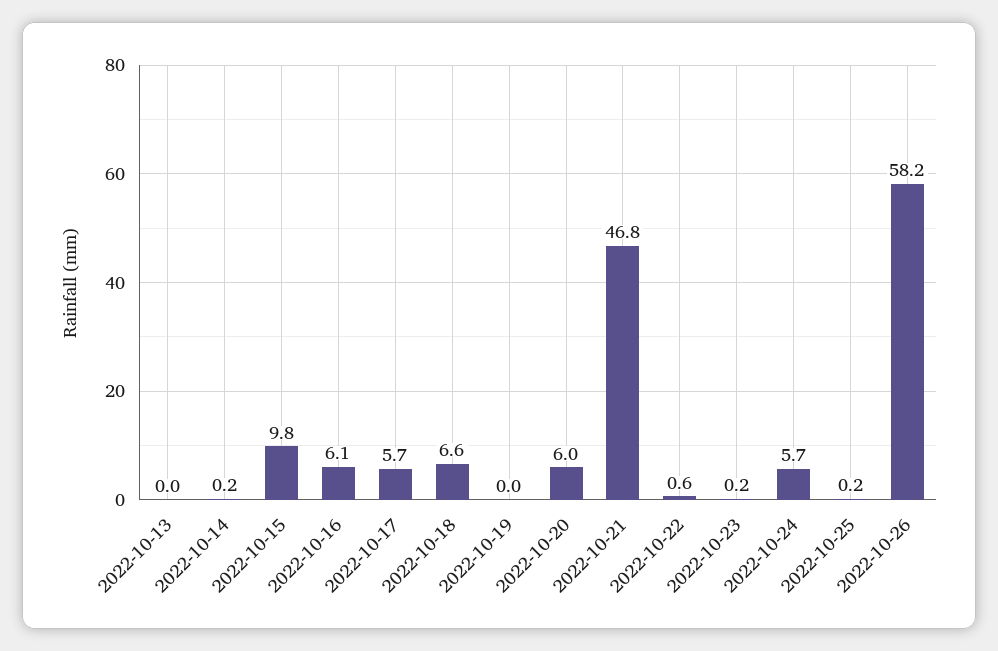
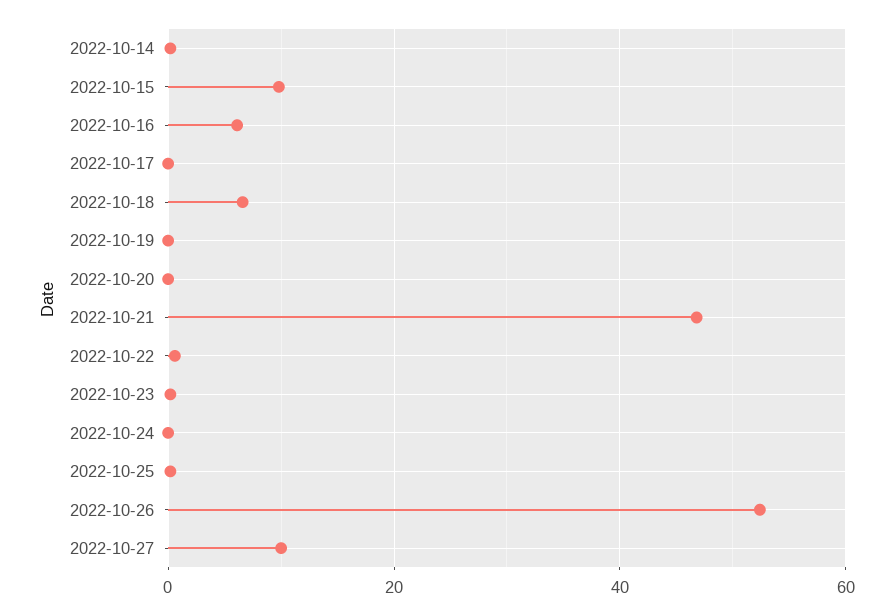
2022-10-13: 0 -> none
2022-10-17: 5.7 -> 0
2022-10-20: 6 -> 0
2022-10-24: 5.7 -> 0
2022-10-26: 58.2 -> 52
2022-10-27: none -> 10

